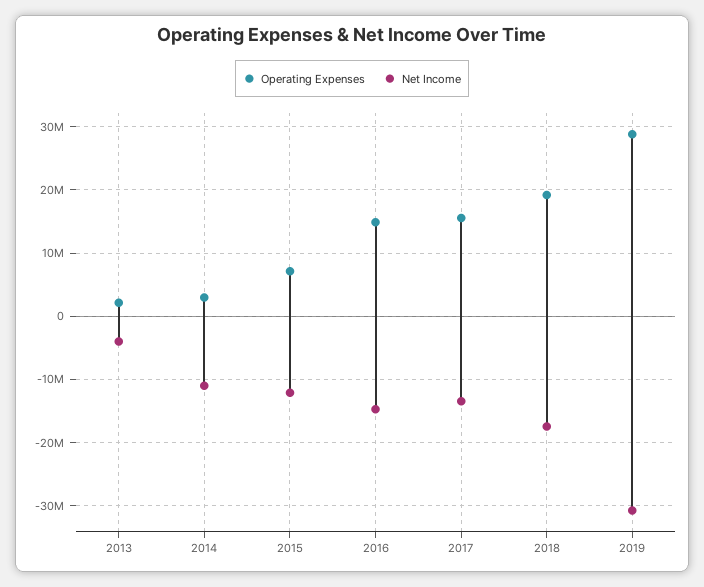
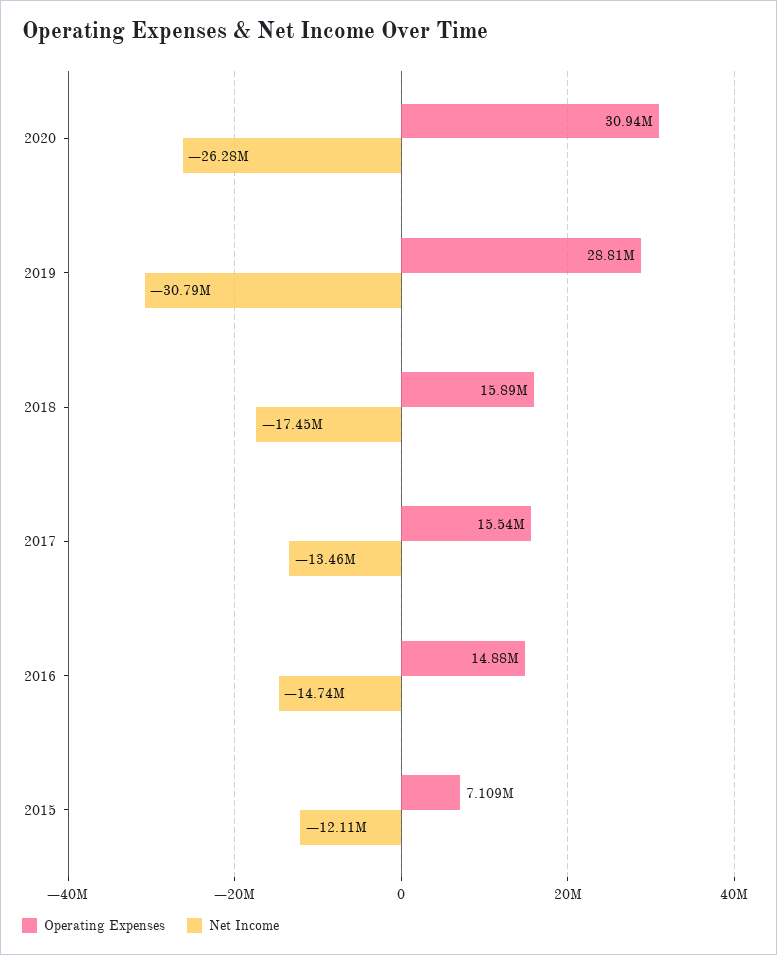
Operating Expenses, 2013: 2000000 -> none
Net Income, 2013: -4000000 -> none
Operating Expenses, 2014: 3000000 -> none
Net Income, 2014: -11000000 -> none
Operating Expenses, 2018: 19000000 -> 15890000
Operating Expenses, 2020: none -> 30940000
Net Income, 2020: none -> -26280000

